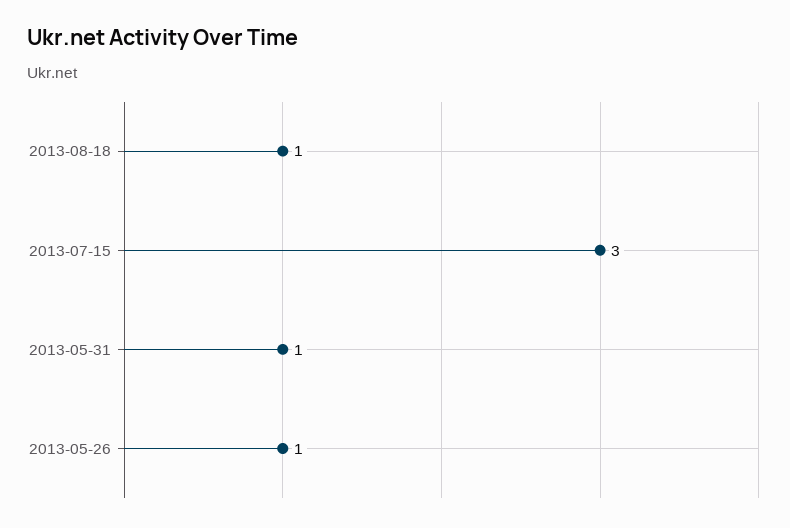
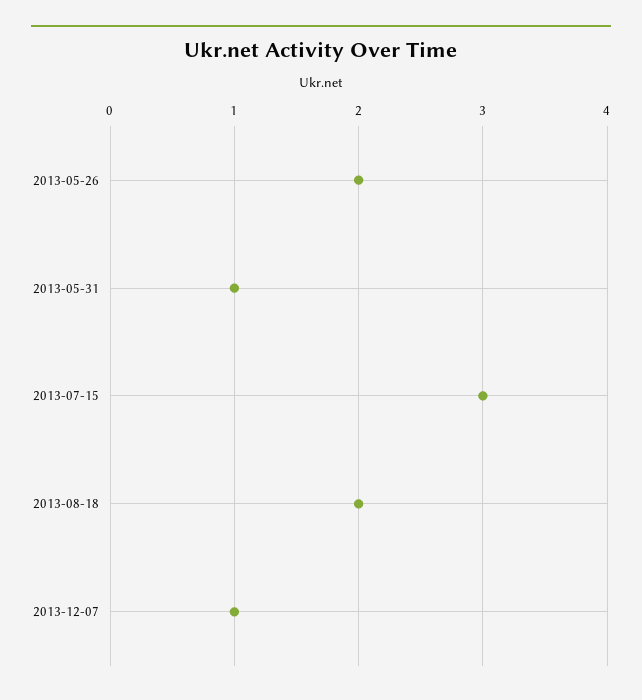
2013-08-18: 1 -> 2
2013-05-26: 1 -> 2
2013-12-07: none -> 1

